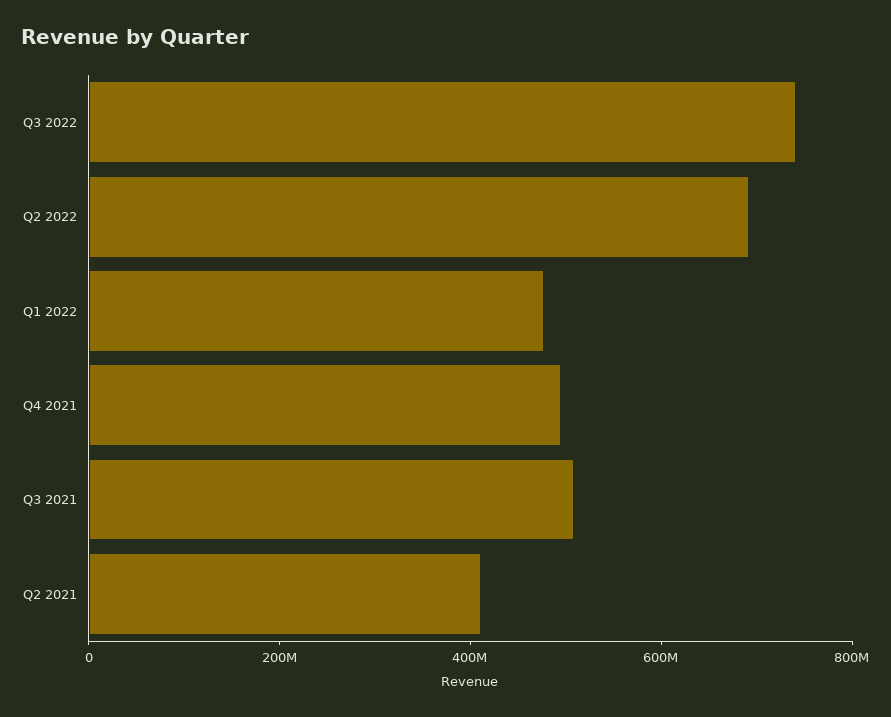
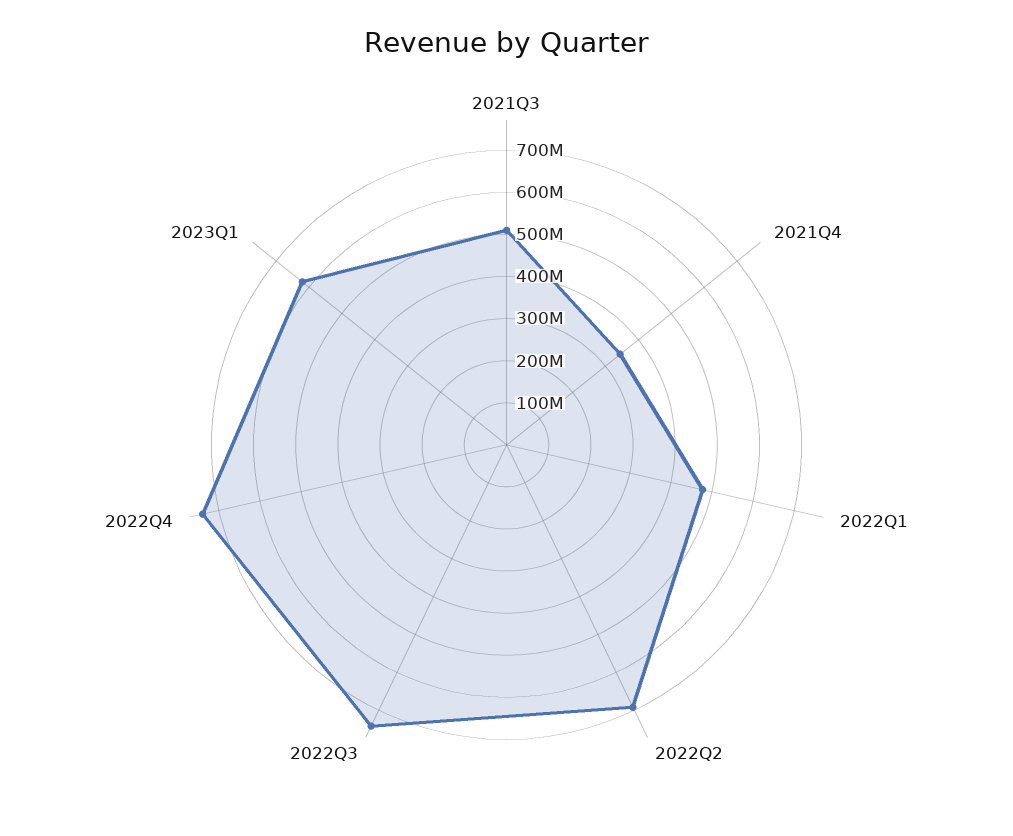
Q4 2021: 500000000 -> 340000000
Q2 2021: 400000000 -> none
2022Q4: none -> 740000000
2023Q1: none -> 620000000

